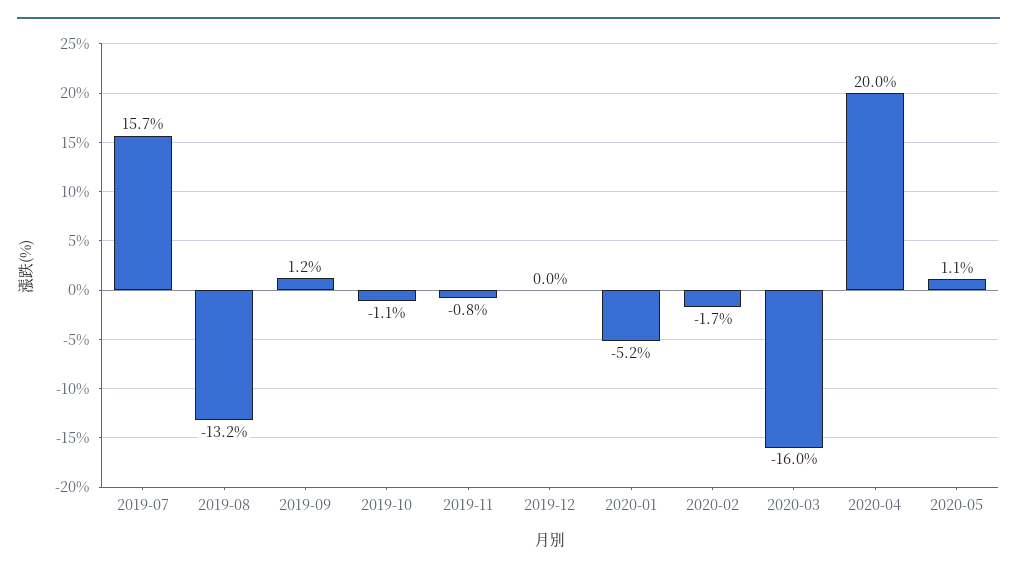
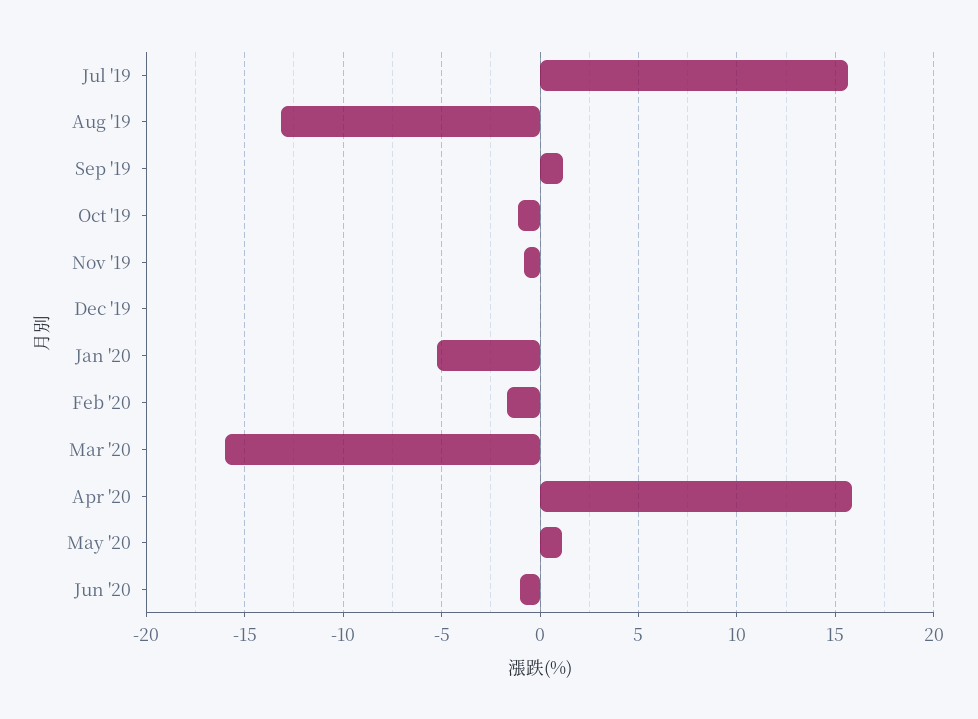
2020-04: 20 -> 16
Jun '20: none -> -1

